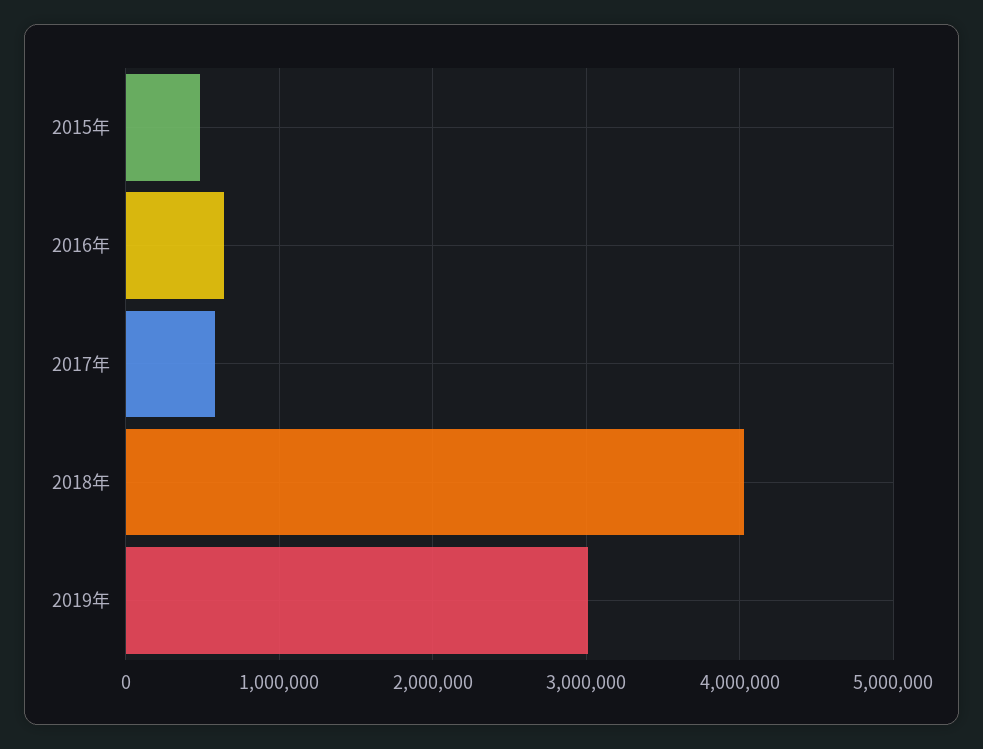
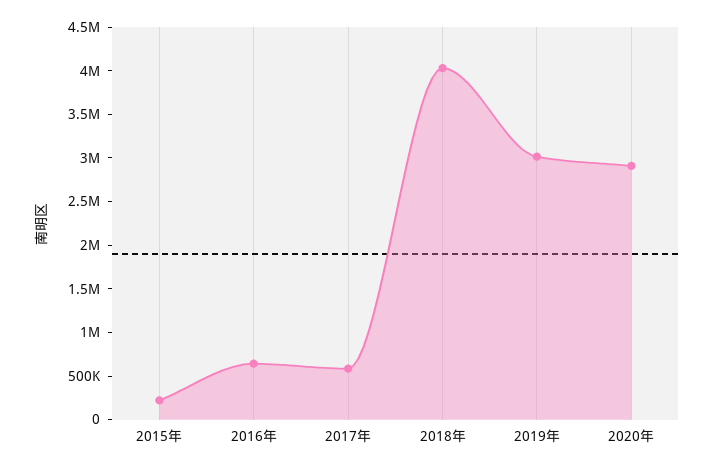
2015年: 500000 -> 200000
2020年: none -> 2900000

